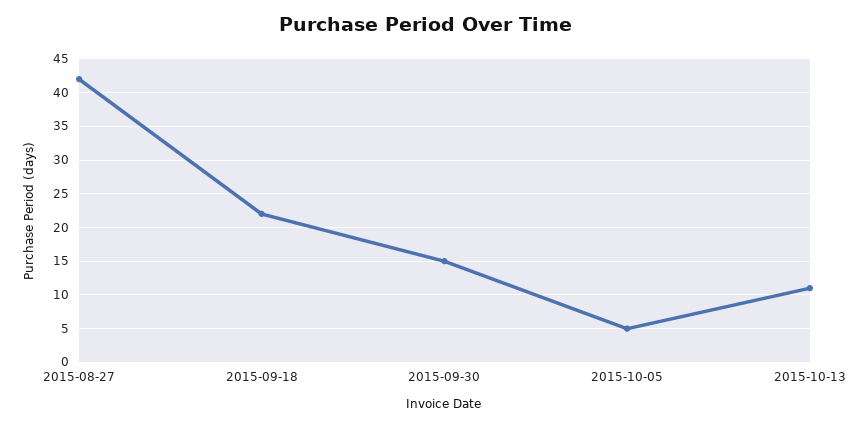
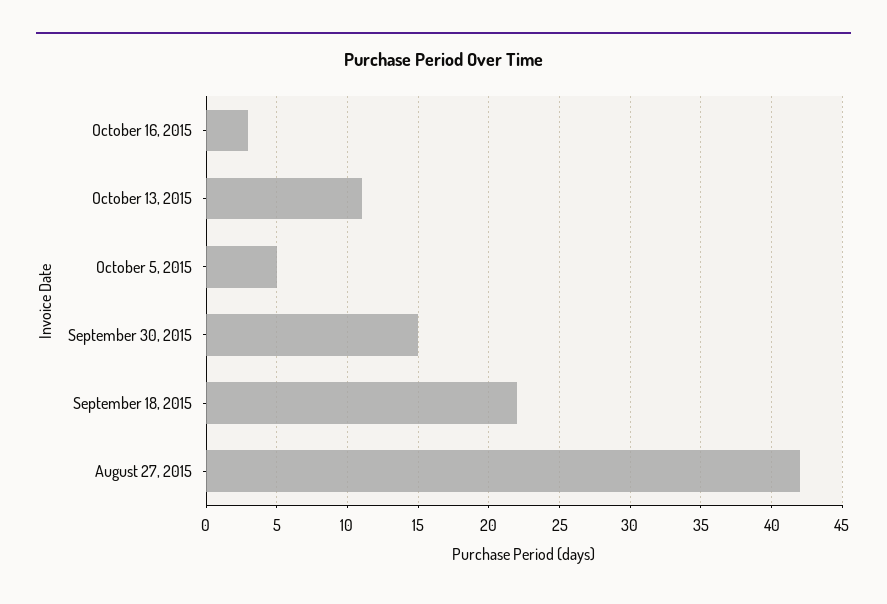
October 16, 2015: none -> 3

